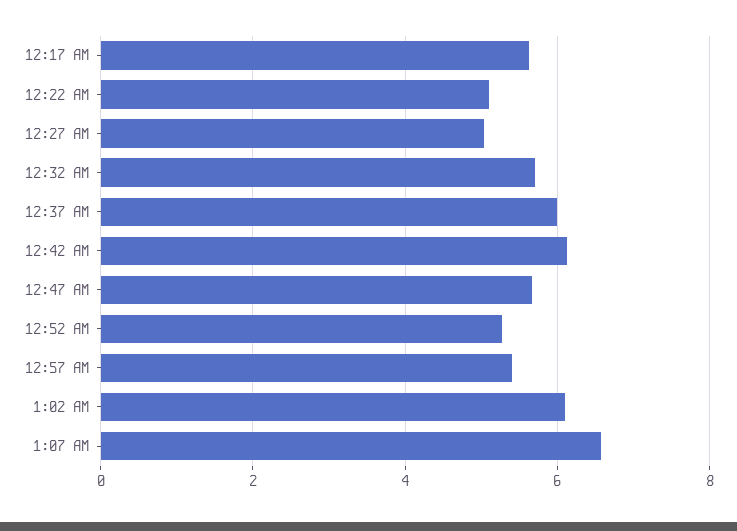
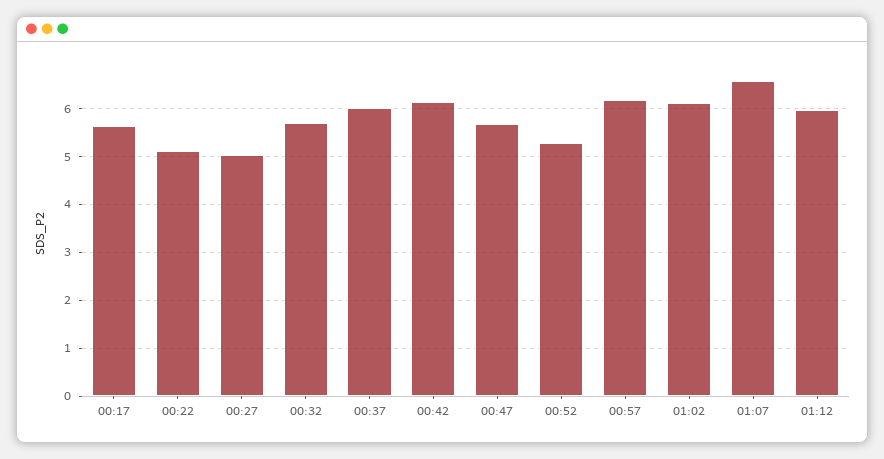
12:57 AM: 5.4 -> 6.2
01:12: none -> 6

